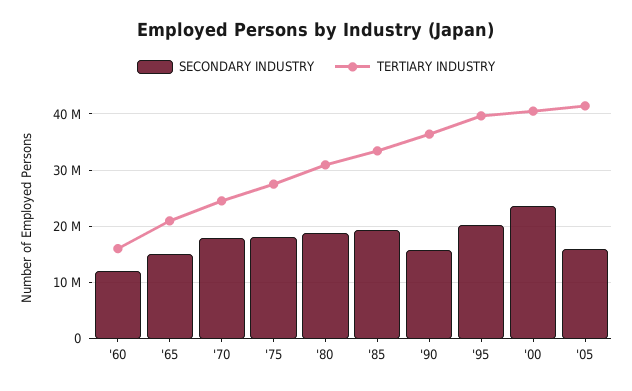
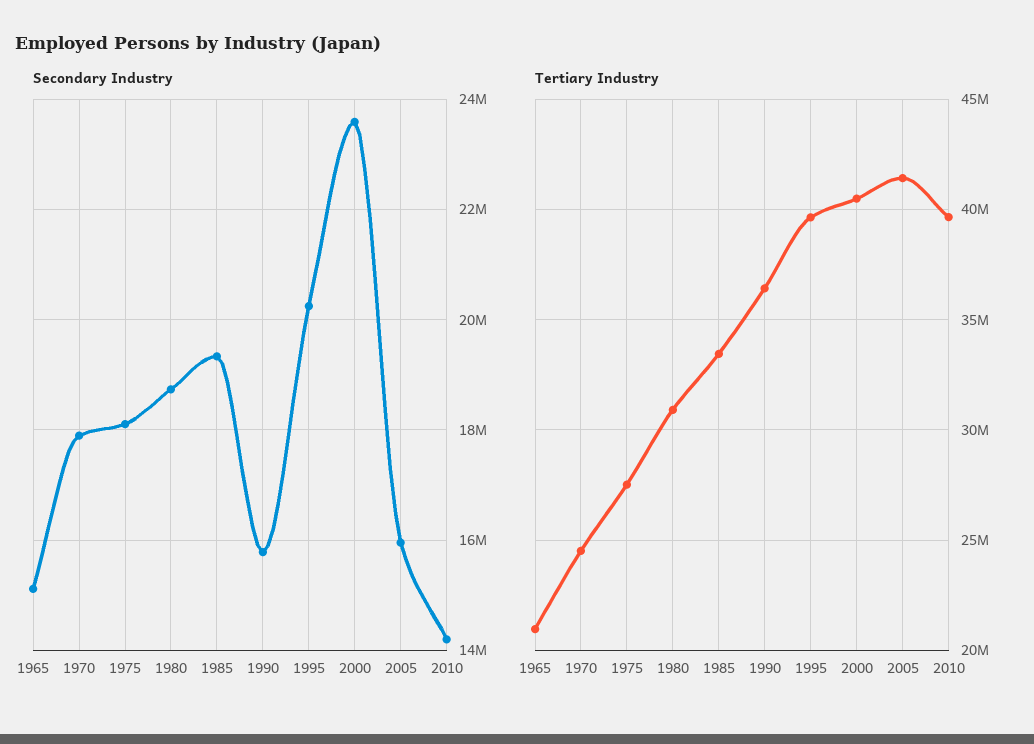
SECONDARY INDUSTRY, '60: 12000000 -> none
TERTIARY INDUSTRY, '60: 16000000 -> none
SECONDARY INDUSTRY, 2010: none -> 14200000
TERTIARY INDUSTRY, 2010: none -> 39500000

